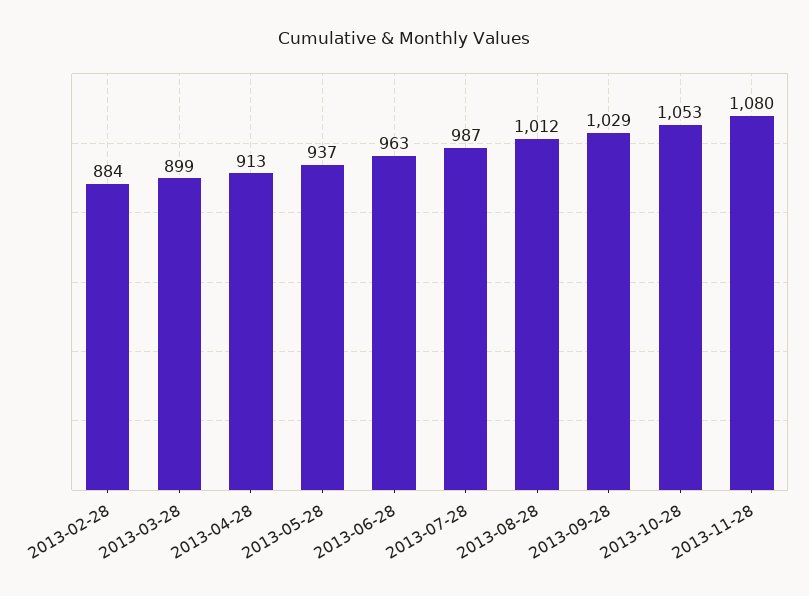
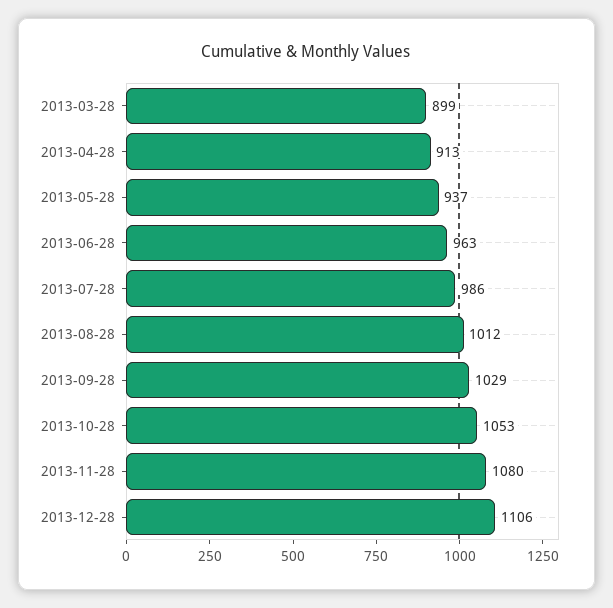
2013-02-28: 884 -> none
2013-07-28: 987 -> 986
2013-12-28: none -> 1106

